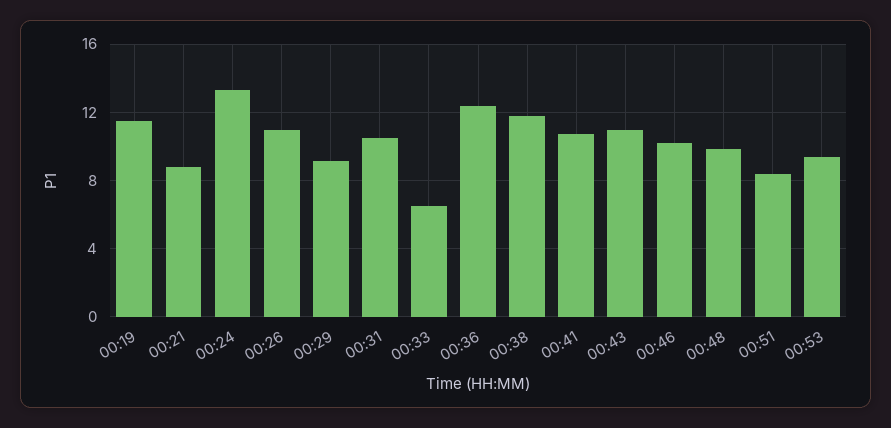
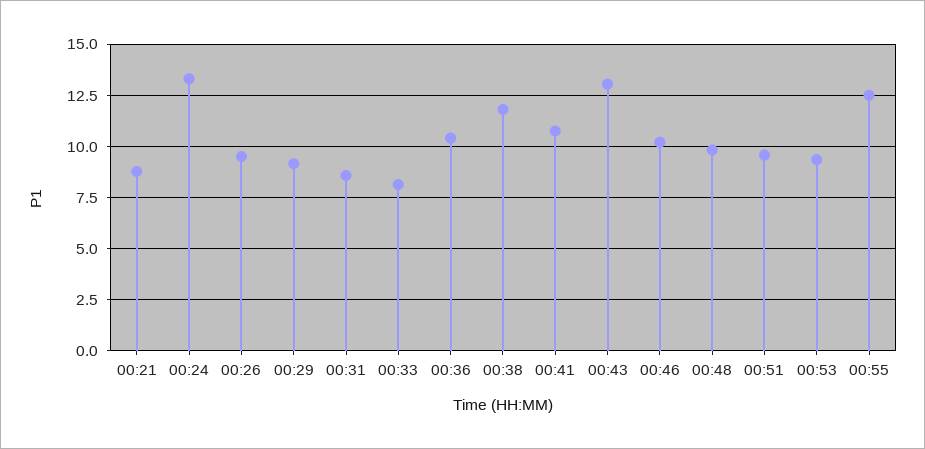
00:19: 11.5 -> none
00:26: 11 -> 9.5
00:31: 10.5 -> 8.5
00:33: 6.5 -> 8
00:36: 12.5 -> 10.5
00:43: 11 -> 13
00:51: 8.5 -> 9.5
00:55: none -> 12.5

